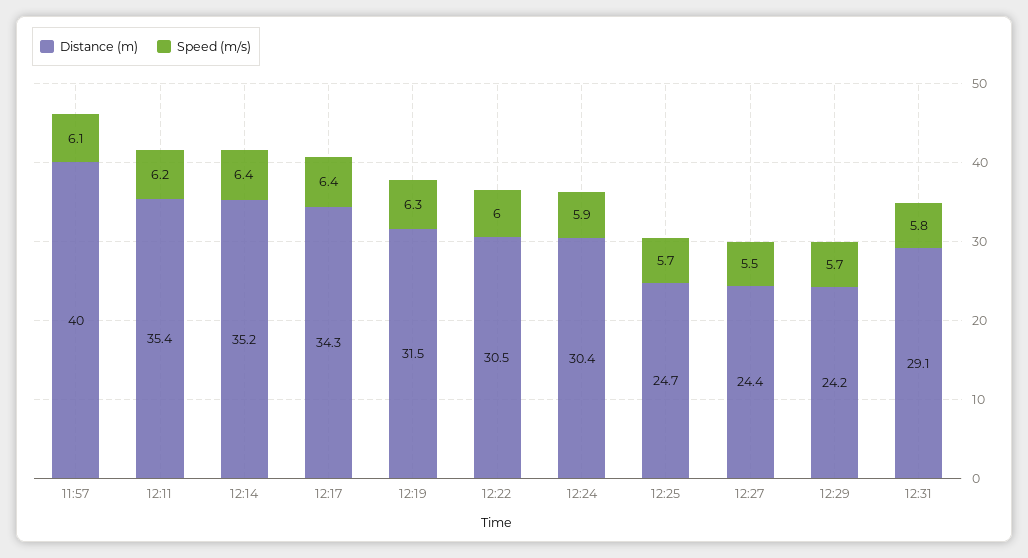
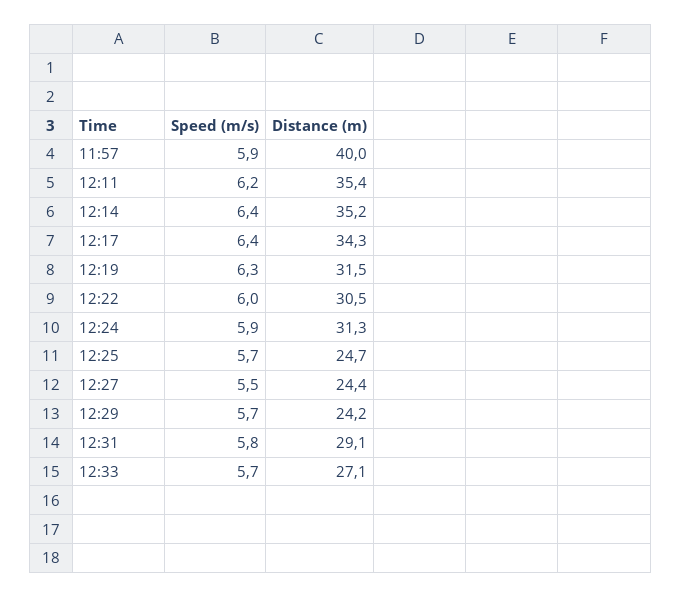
Speed (m/s), 11:57: 6.1 -> 5.9
Distance (m), 12:24: 30.4 -> 31.3
Speed (m/s), 12:33: none -> 5.7
Distance (m), 12:33: none -> 27.1

